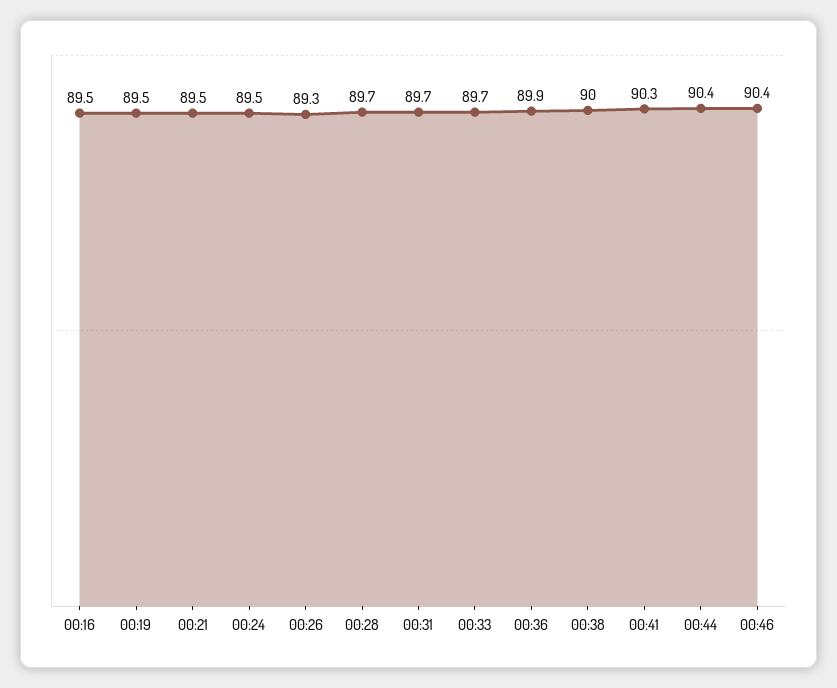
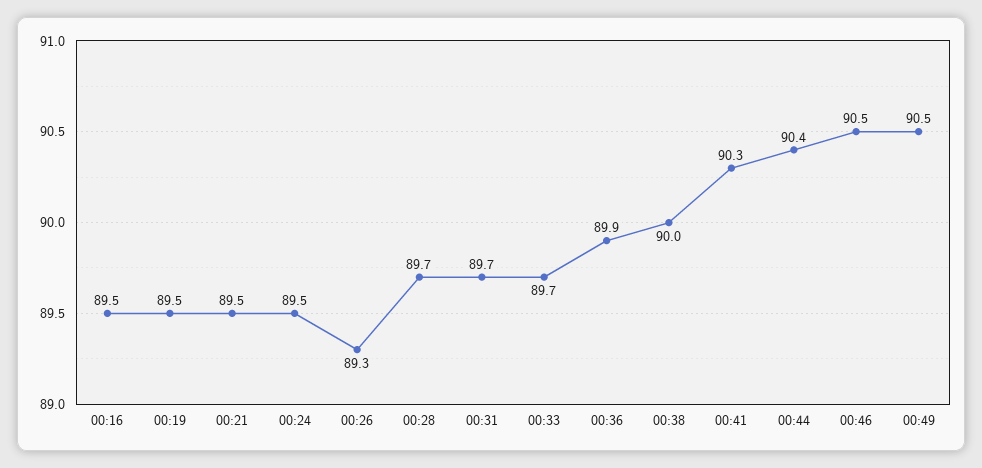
00:46: 90.4 -> 90.5
00:49: none -> 90.5

